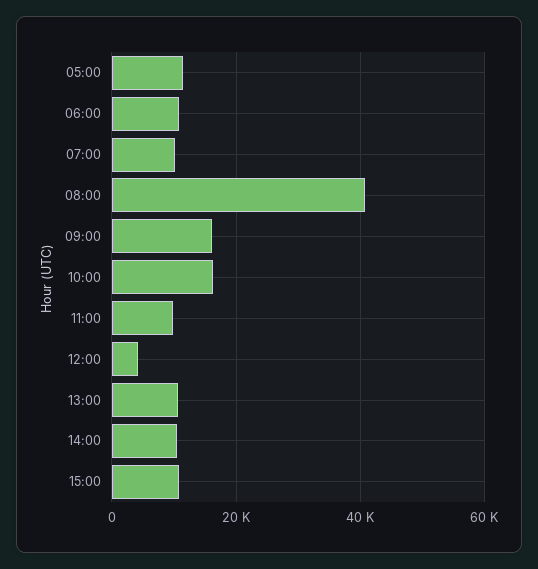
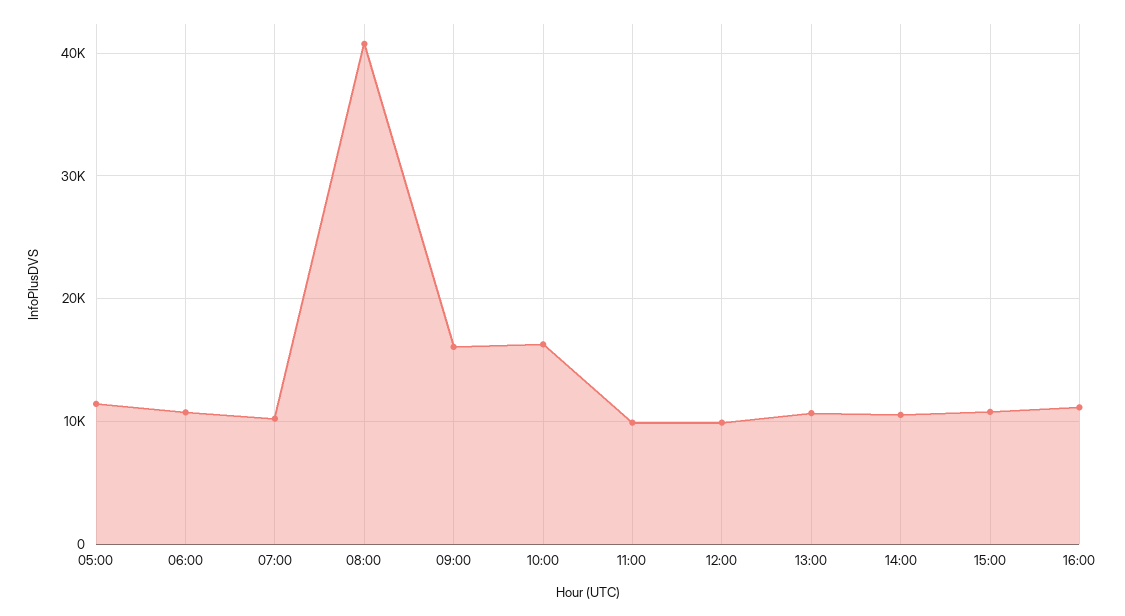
12:00: 4000 -> 10000
16:00: none -> 11000

